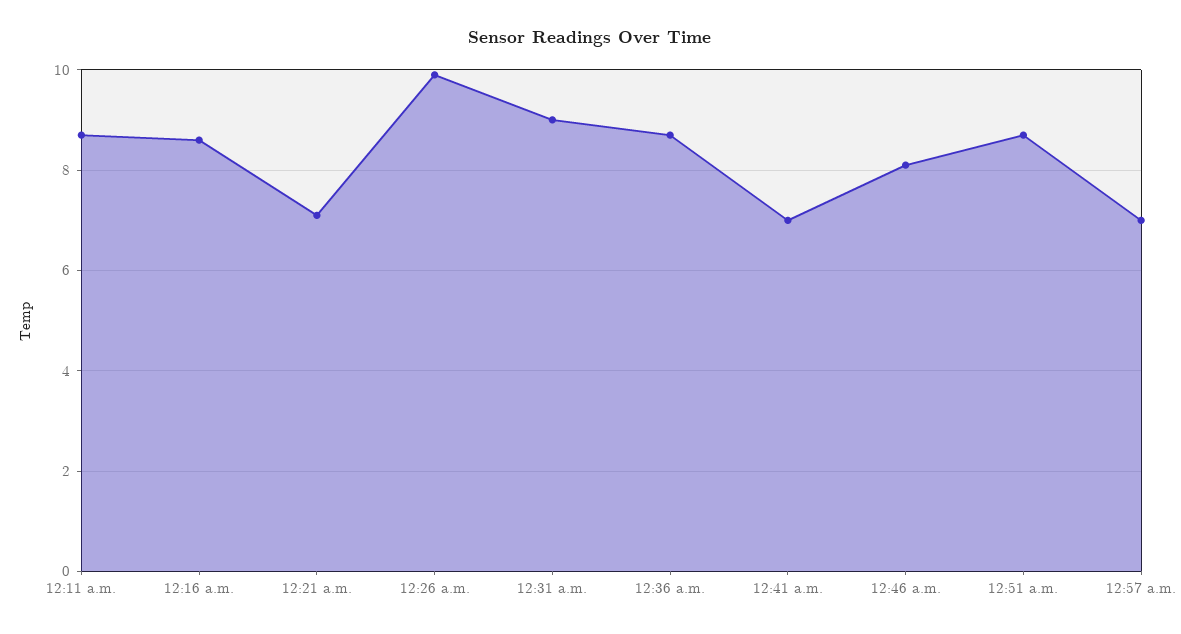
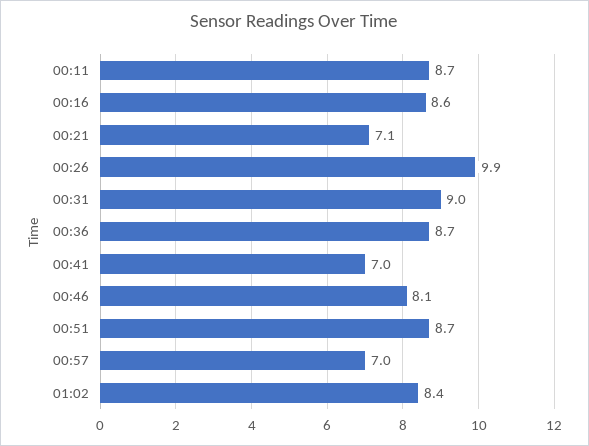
01:02: none -> 8.4

